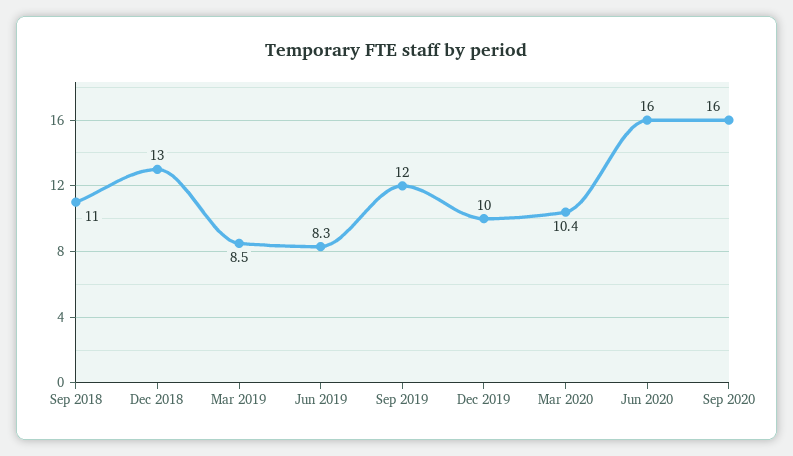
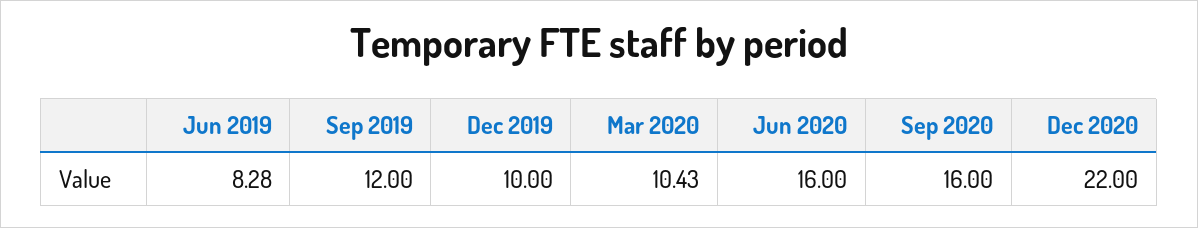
Sep 2018: 11 -> none
Dec 2018: 13 -> none
Mar 2019: 8.5 -> none
Dec 2020: none -> 22

